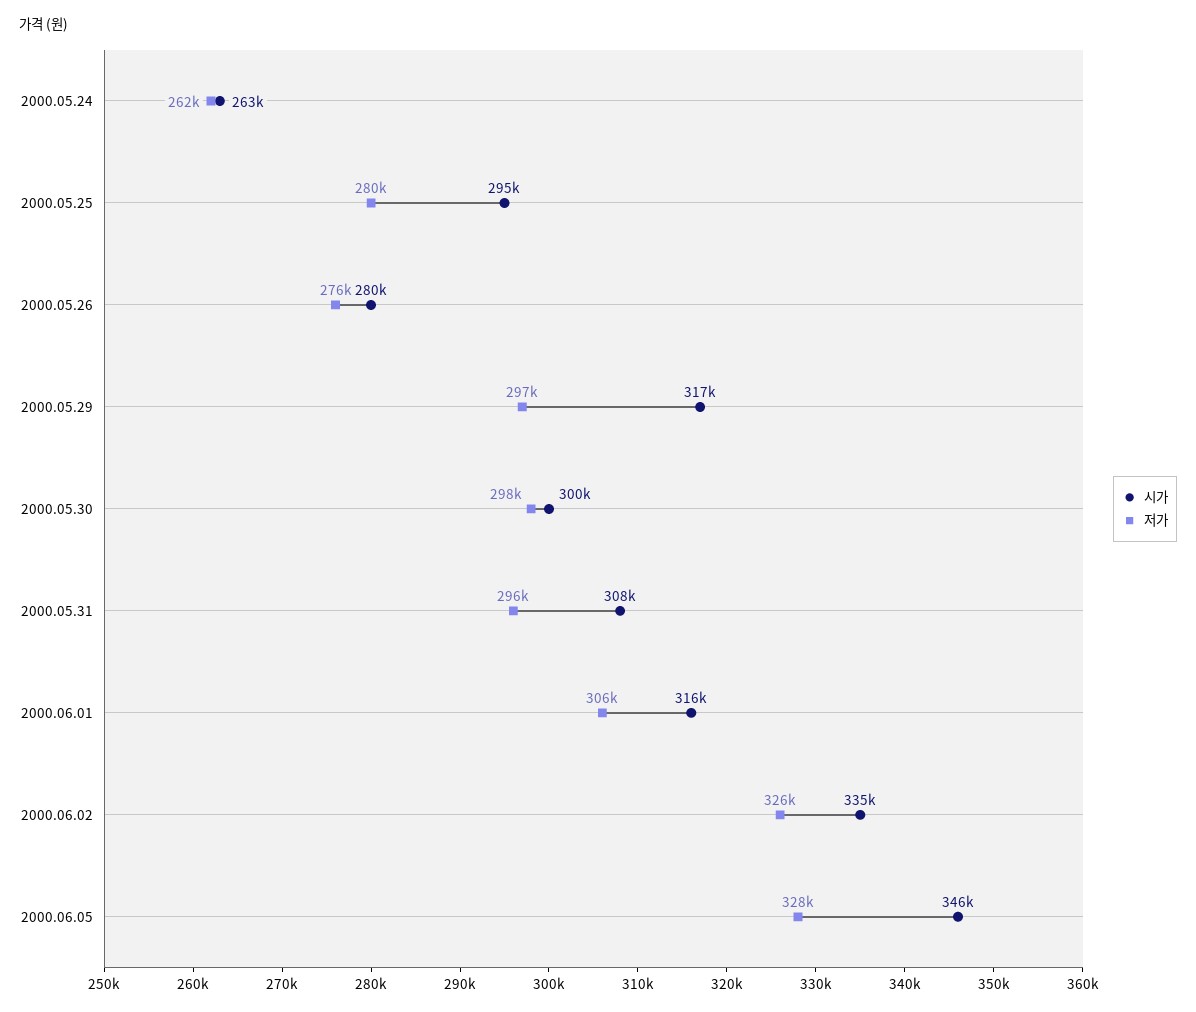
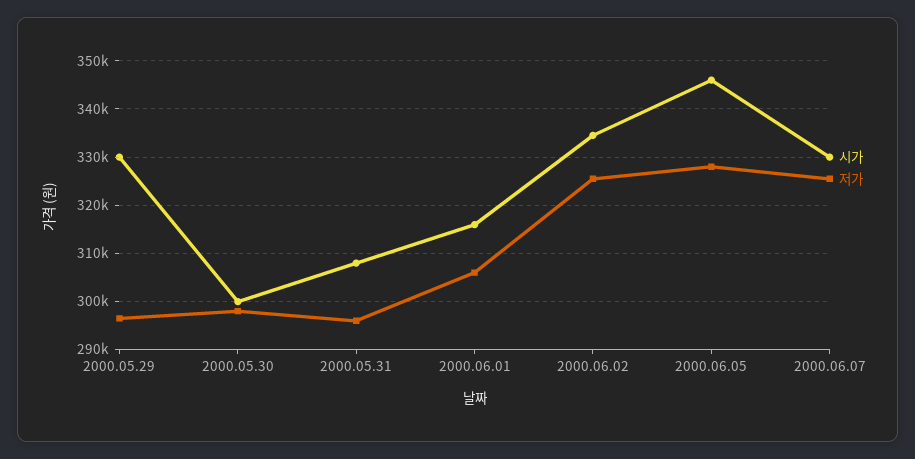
시가, 2000.05.24: 263000 -> none
저가, 2000.05.24: 262000 -> none
시가, 2000.05.25: 295000 -> none
저가, 2000.05.25: 280000 -> none
시가, 2000.05.26: 280000 -> none
저가, 2000.05.26: 276000 -> none
시가, 2000.05.29: 317000 -> 330000
시가, 2000.06.07: none -> 330000
저가, 2000.06.07: none -> 326000

